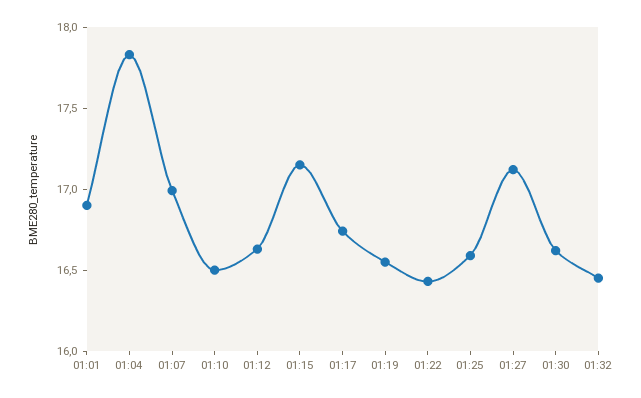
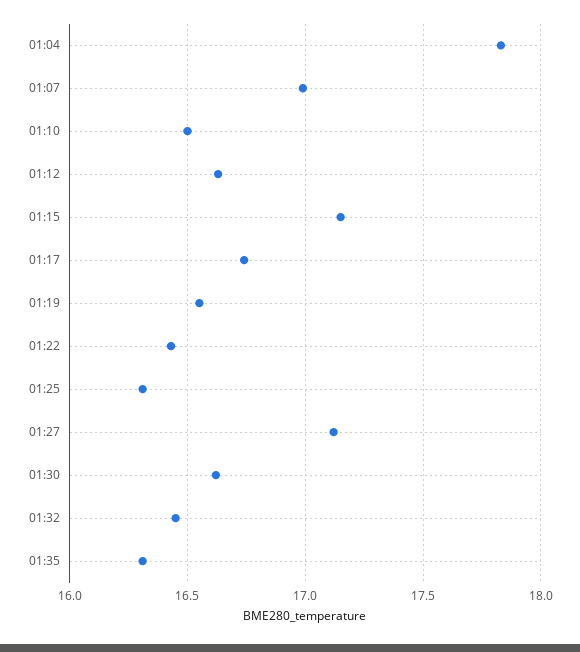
01:01: 16.9 -> none
01:25: 16.6 -> 16.3
01:35: none -> 16.3

